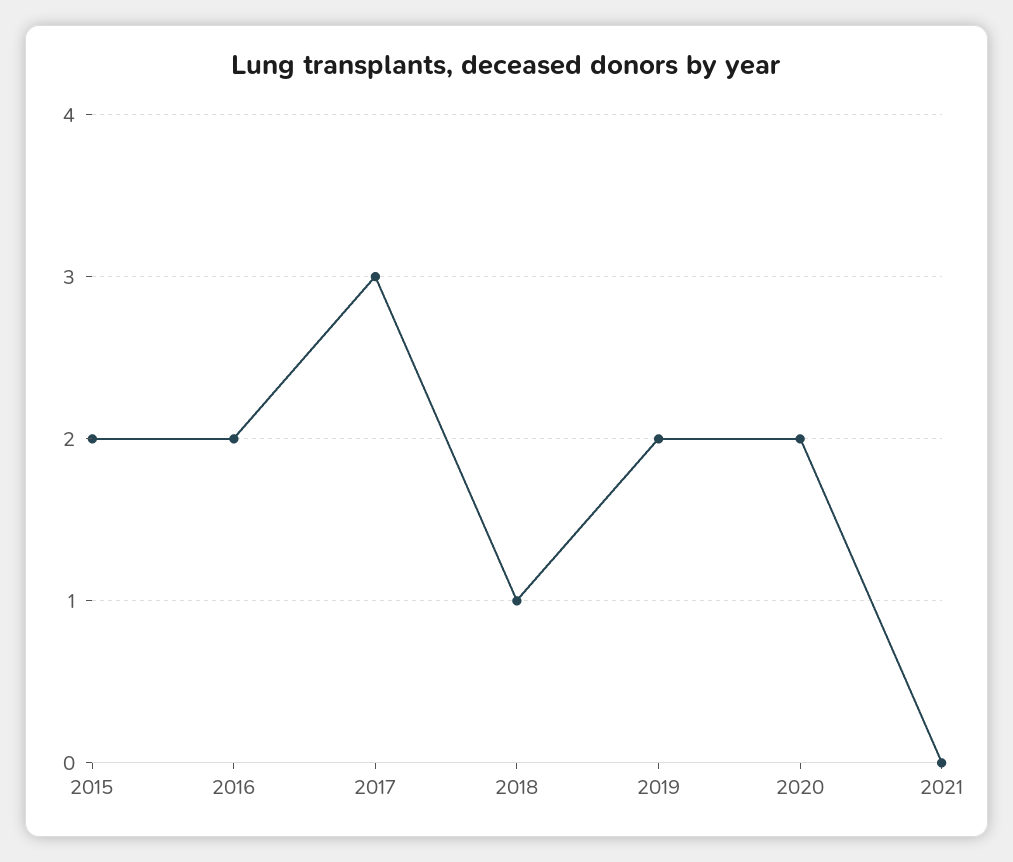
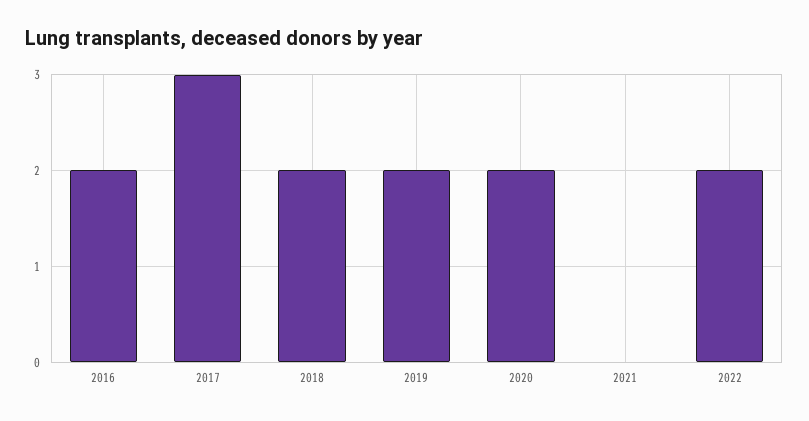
2015: 2 -> none
2018: 1 -> 2
2022: none -> 2

